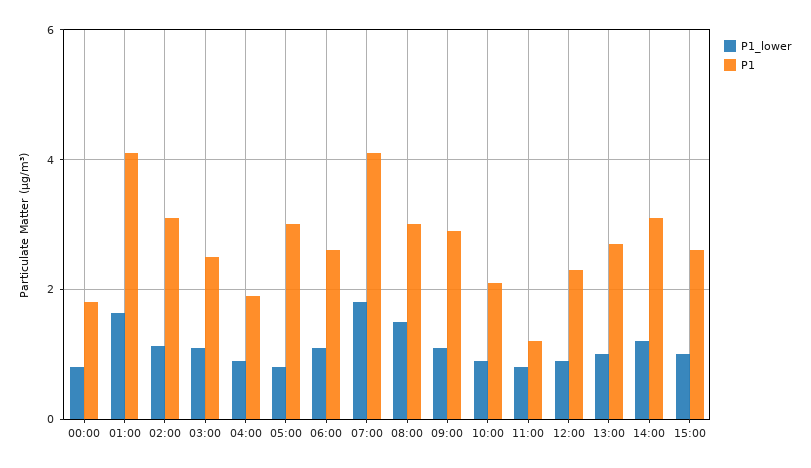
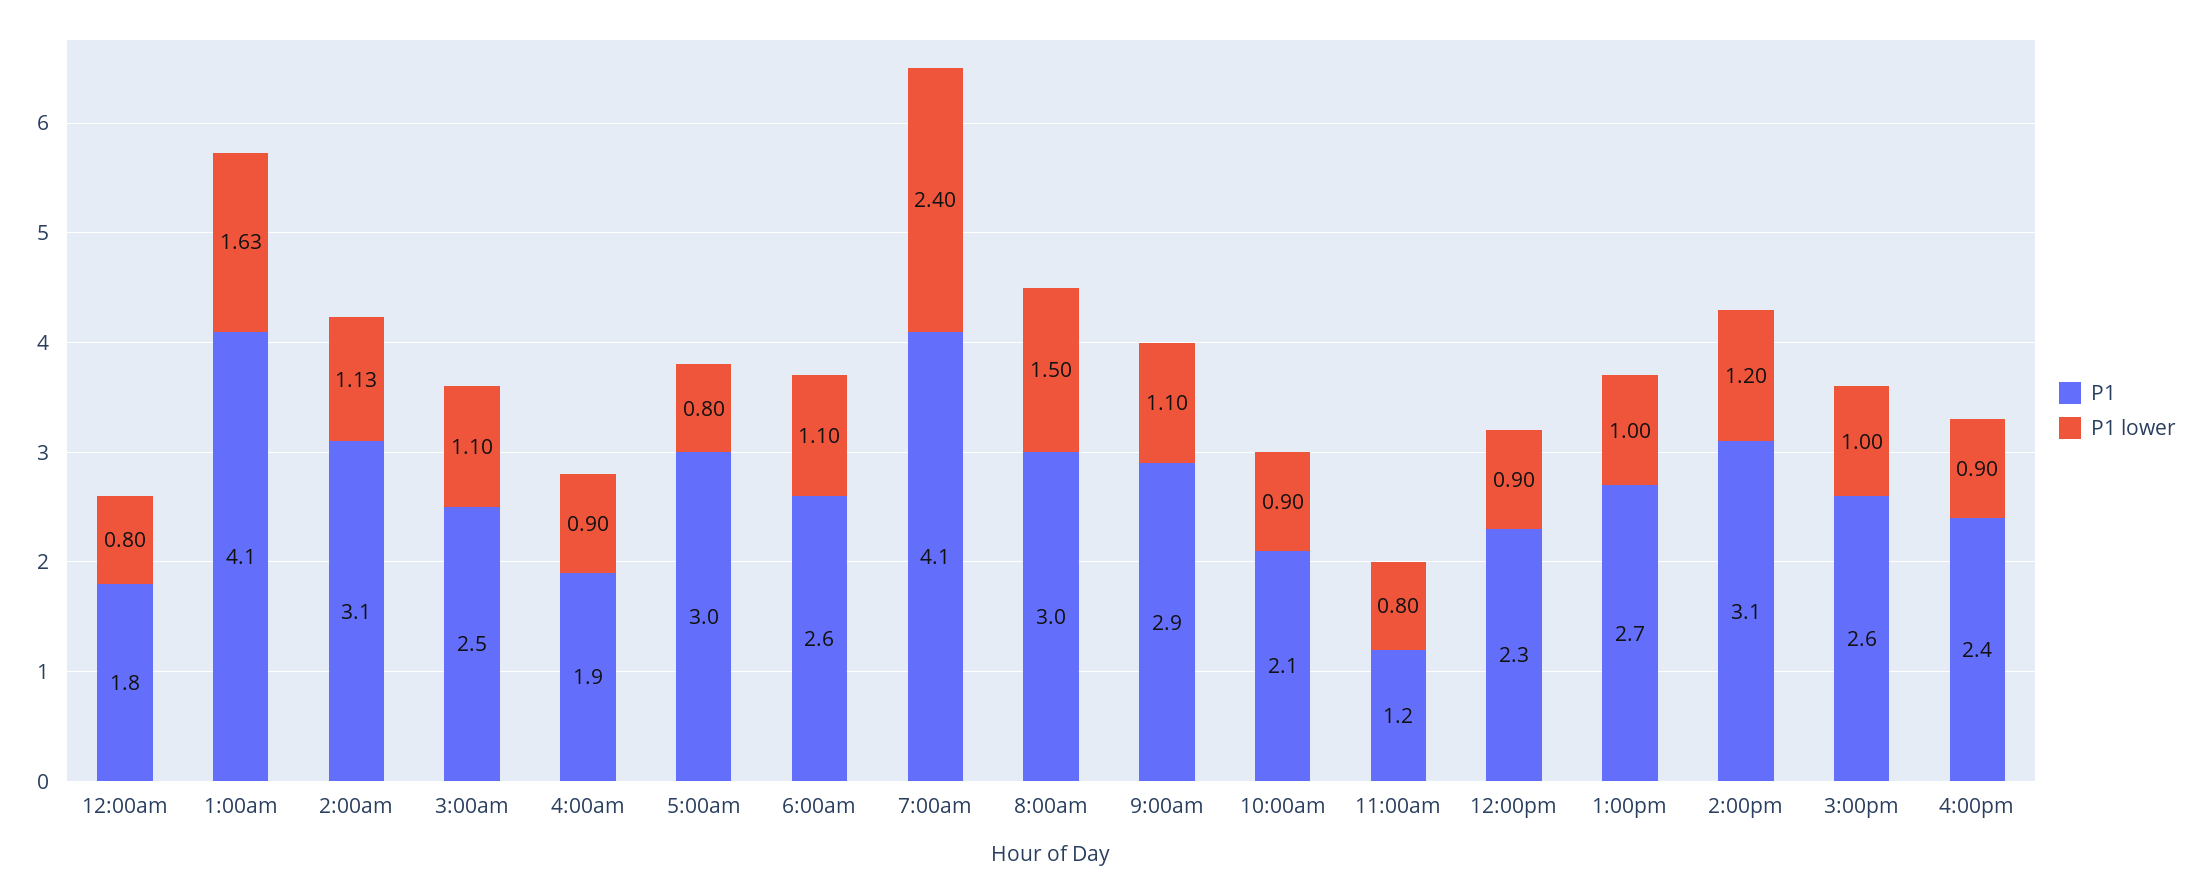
P1_lower, 07:00: 1.8 -> 2.4
P1, 4:00pm: none -> 2.4
P1_lower, 4:00pm: none -> 0.9

